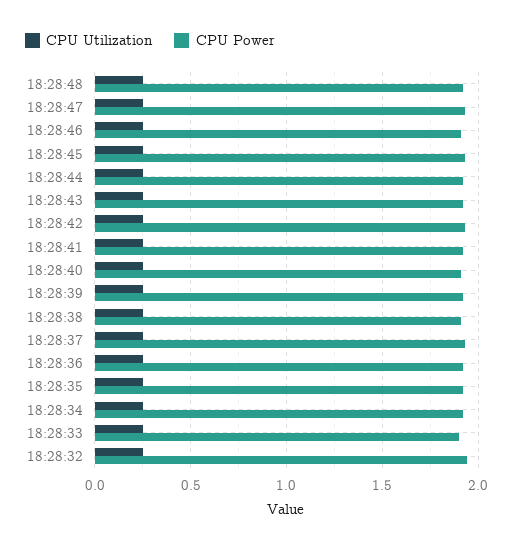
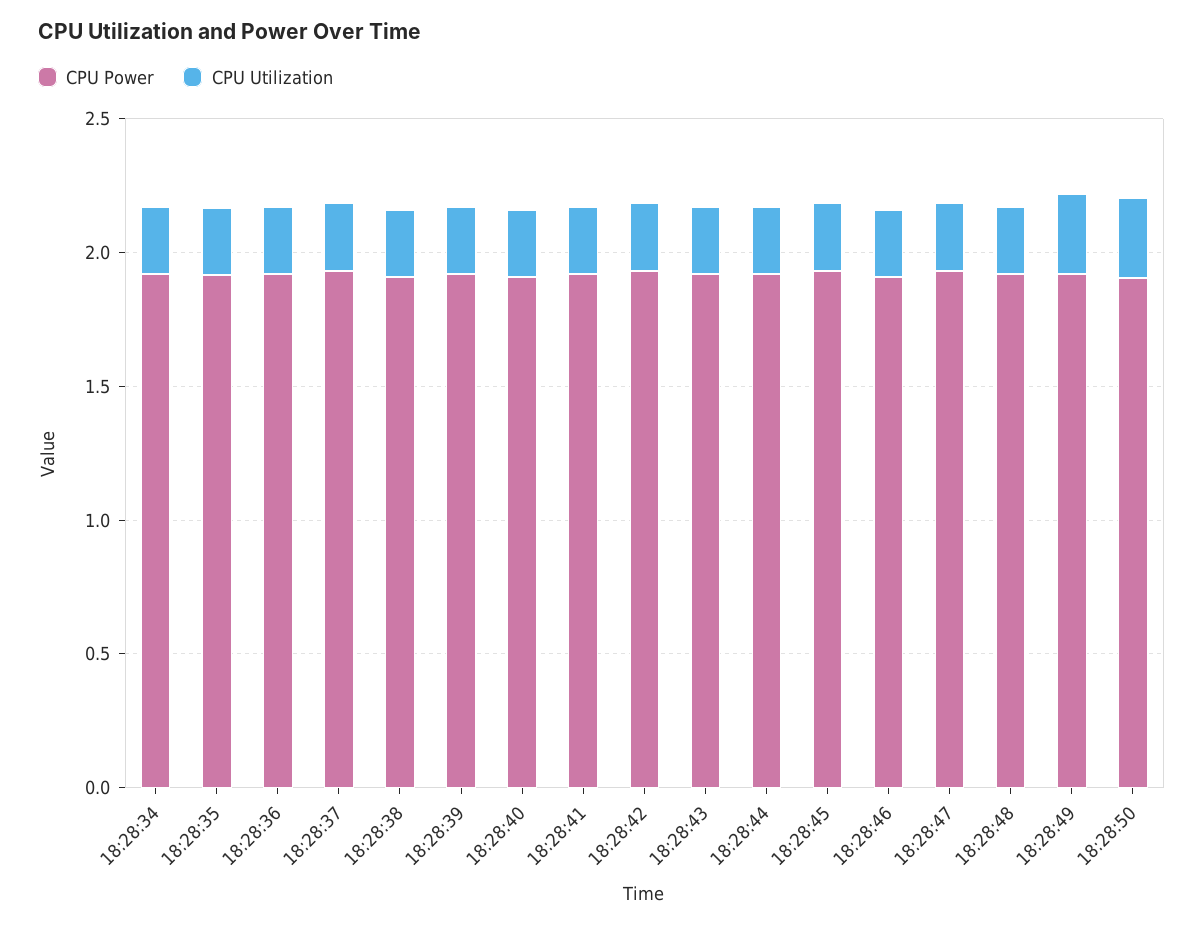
CPU Utilization, 18:28:33: 0.25 -> none
CPU Power, 18:28:33: 1.9 -> none
CPU Utilization, 18:28:32: 0.25 -> none
CPU Power, 18:28:32: 1.95 -> none
CPU Power, 18:28:49: none -> 1.9
CPU Utilization, 18:28:49: none -> 0.3
CPU Power, 18:28:50: none -> 1.9
CPU Utilization, 18:28:50: none -> 0.3

